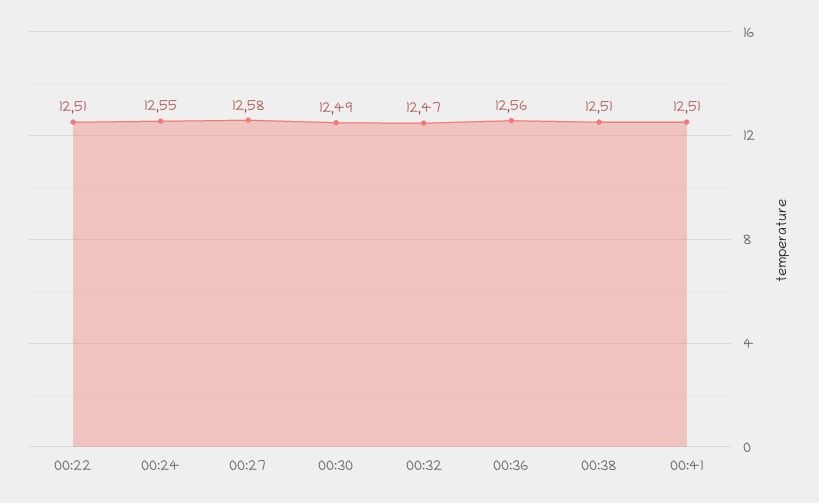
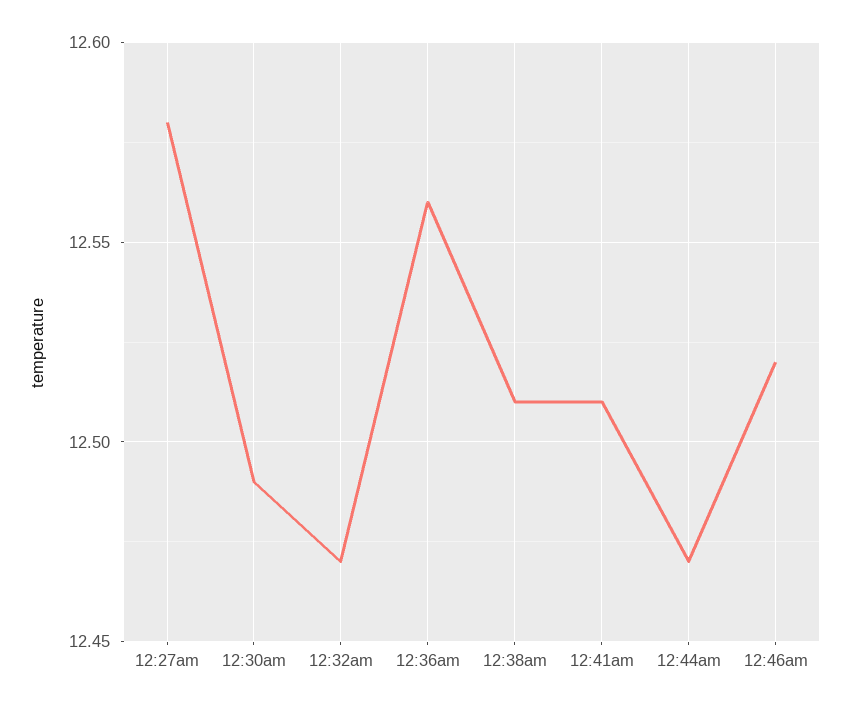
00:22: 12.51 -> none
00:24: 12.55 -> none
12:44am: none -> 12.47
12:46am: none -> 12.52

